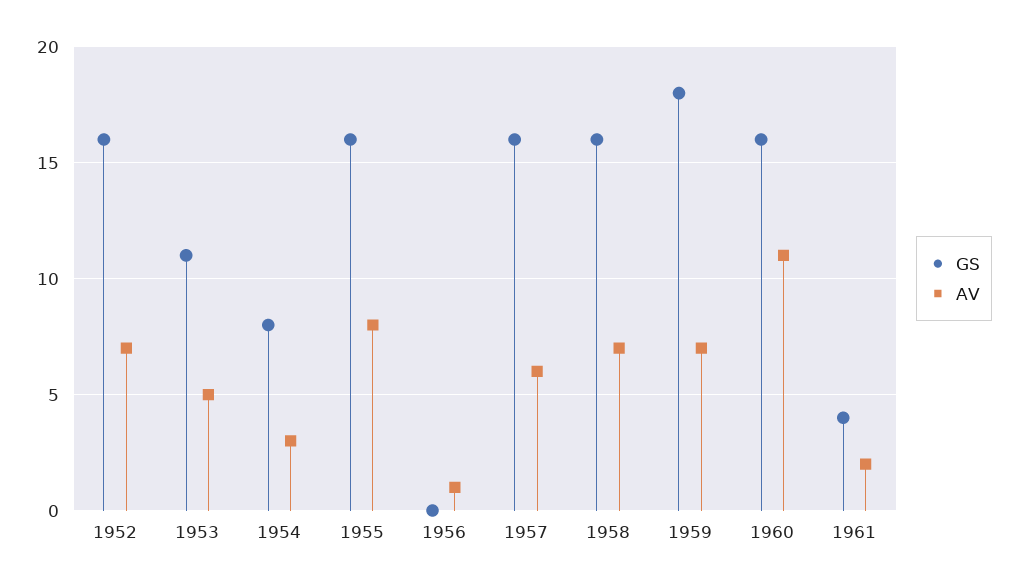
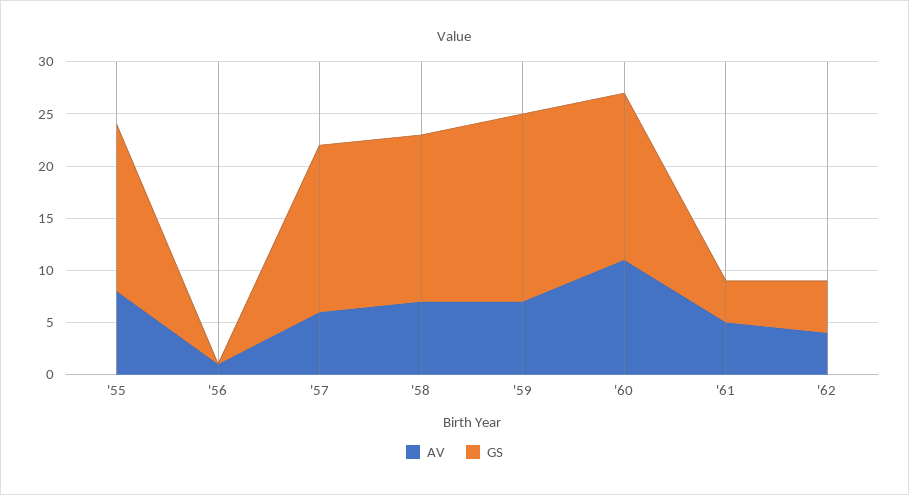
GS, 1952: 16 -> none
AV, 1952: 7 -> none
GS, 1953: 11 -> none
AV, 1953: 5 -> none
GS, 1954: 8 -> none
AV, 1954: 3 -> none
AV, 1961: 2 -> 5
AV, '62: none -> 4
GS, '62: none -> 5

